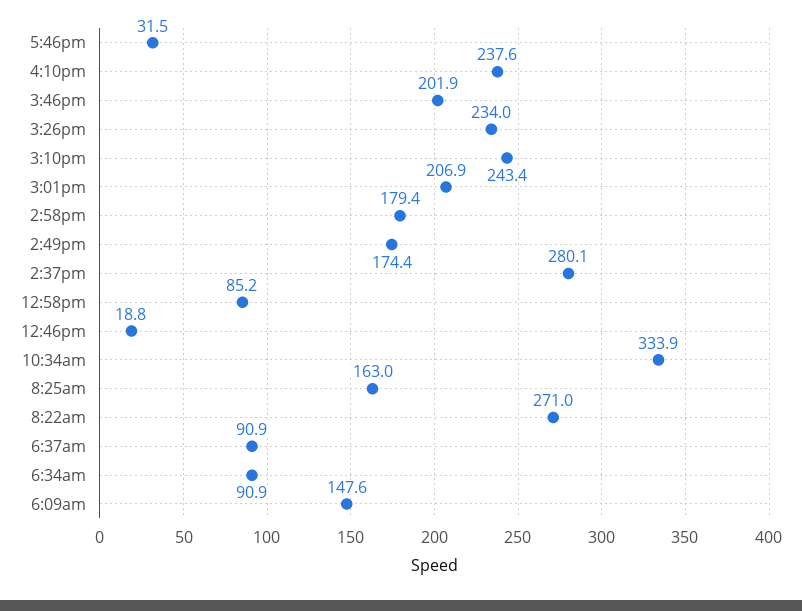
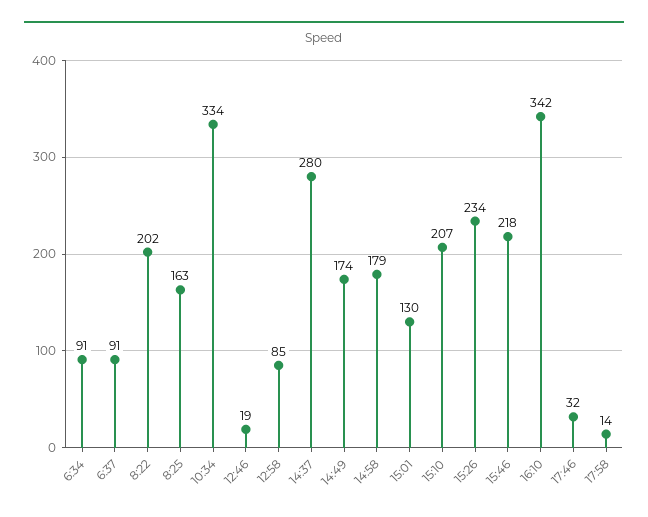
4:10pm: 237.6 -> 342
3:46pm: 201.9 -> 218
3:10pm: 243.4 -> 207
3:01pm: 206.9 -> 130
8:22am: 271 -> 202
6:09am: 147.6 -> none
17:58: none -> 14

